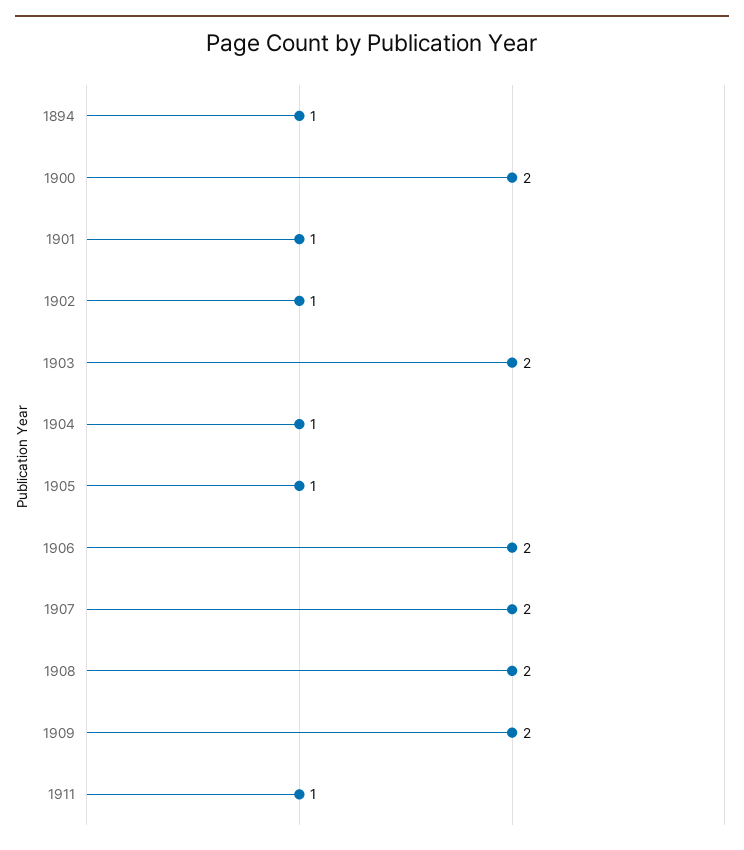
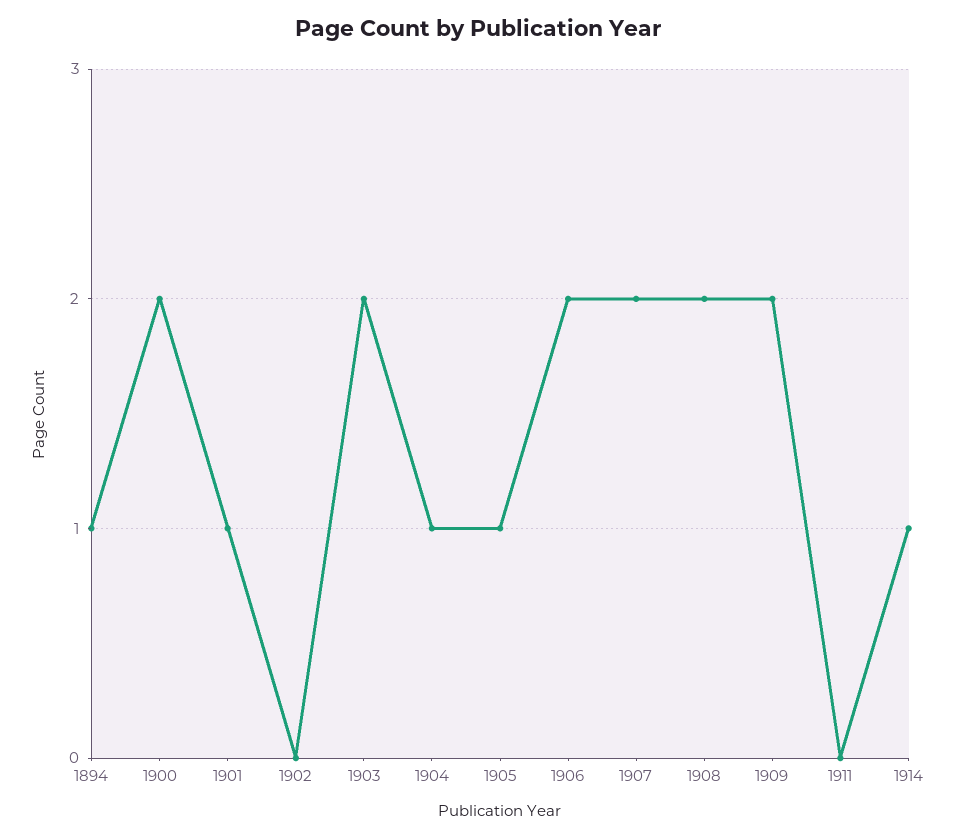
1902: 1 -> 0
1911: 1 -> 0
1914: none -> 1

